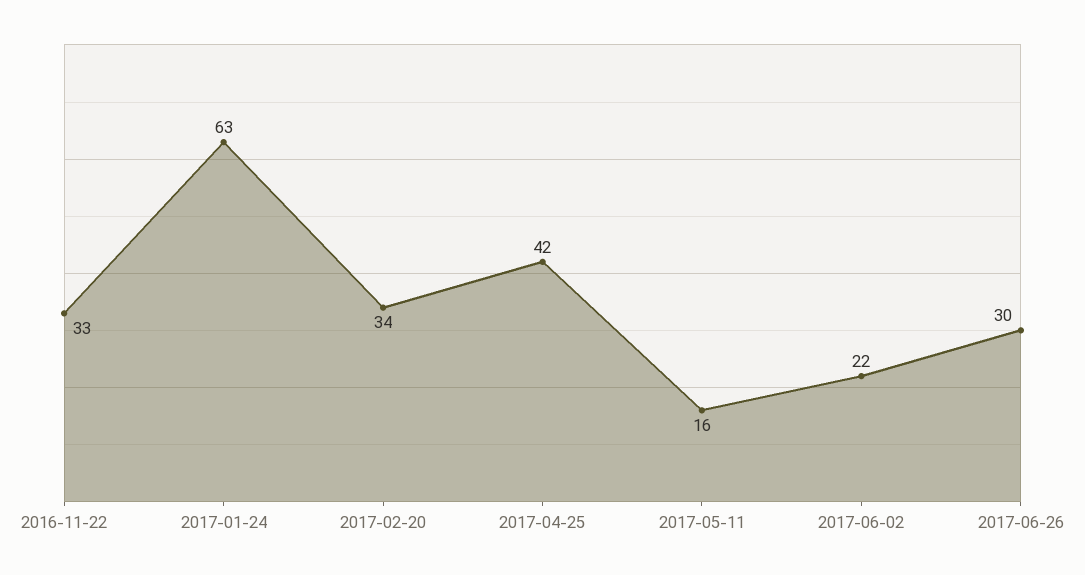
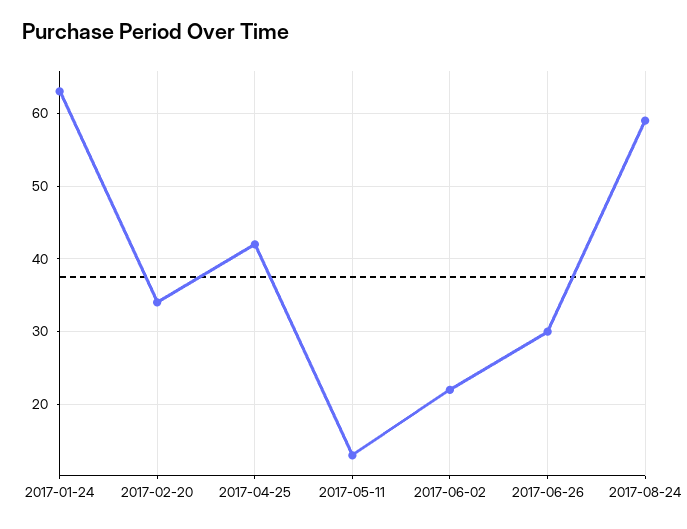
2016-11-22: 33 -> none
2017-05-11: 16 -> 13
2017-08-24: none -> 59

